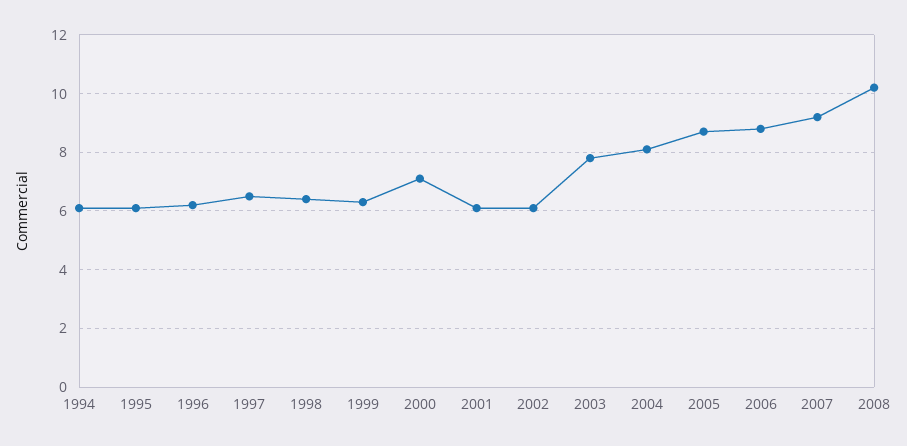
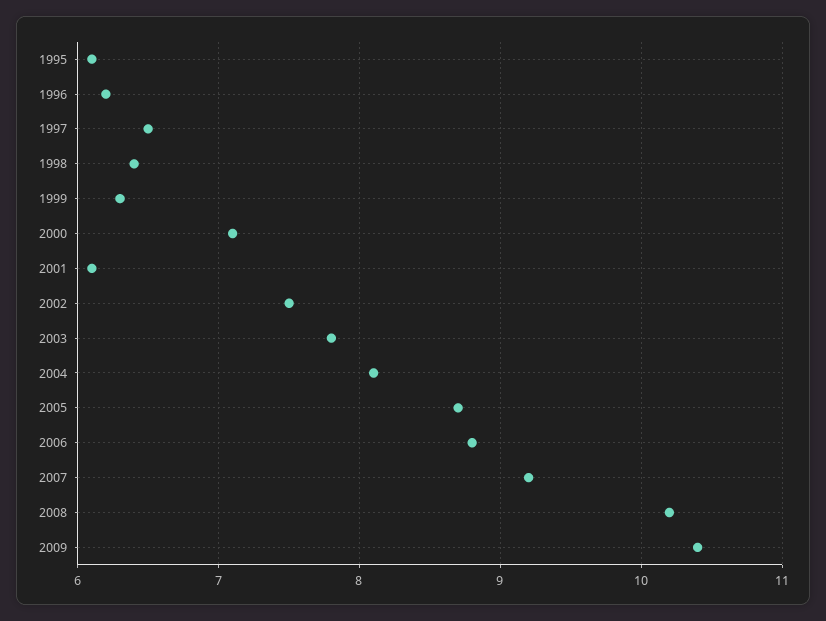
1994: 6 -> none
2002: 6 -> 7.5
2009: none -> 10.4

